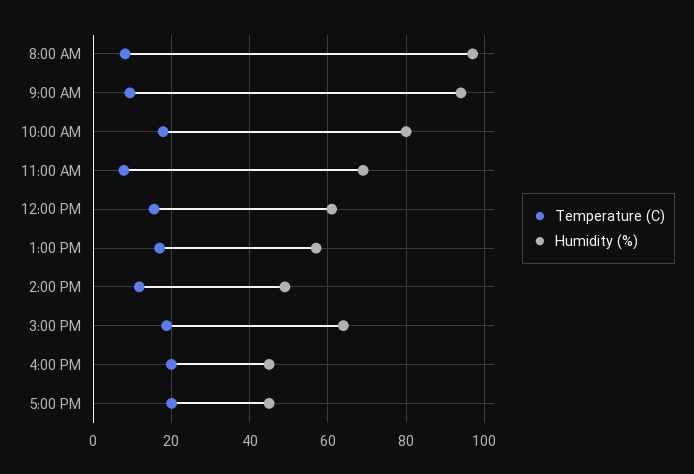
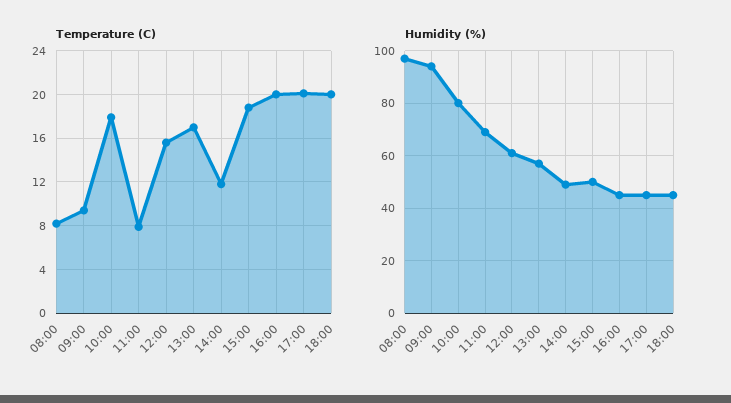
Humidity (%), 3:00 PM: 64 -> 50
Temperature (C), 18:00: none -> 20
Humidity (%), 18:00: none -> 45

